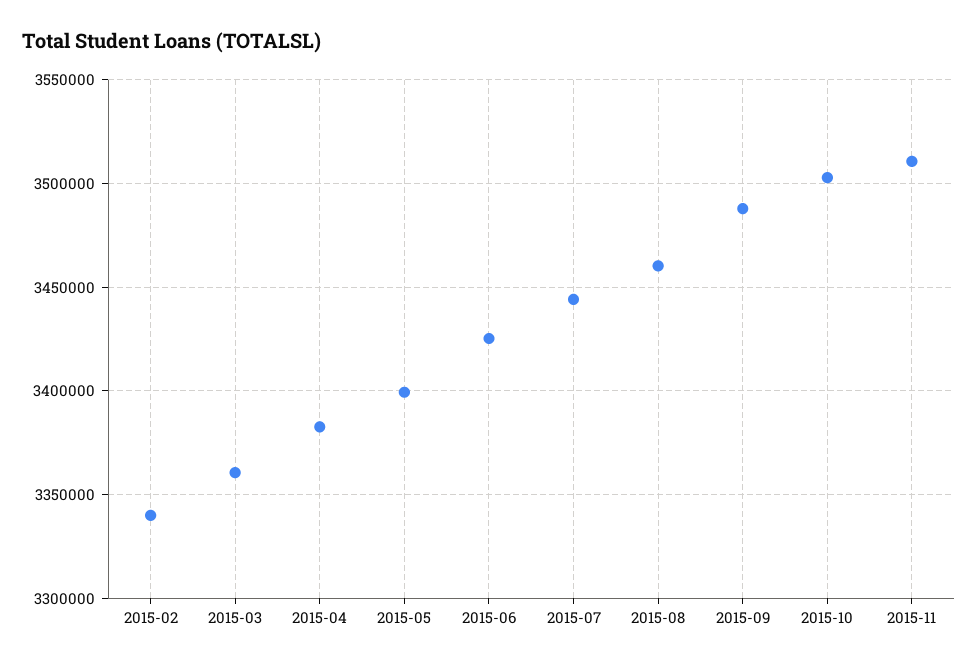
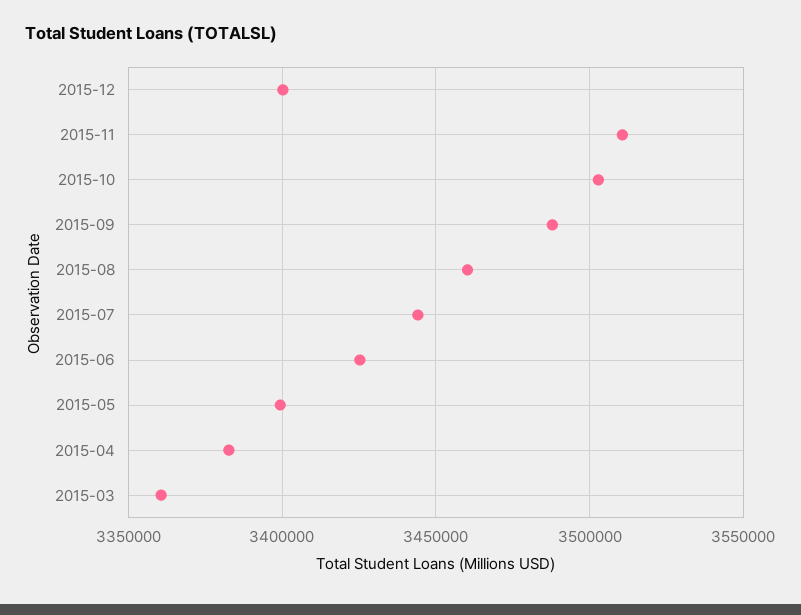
2015-02: 3340000 -> none
2015-12: none -> 3400000

